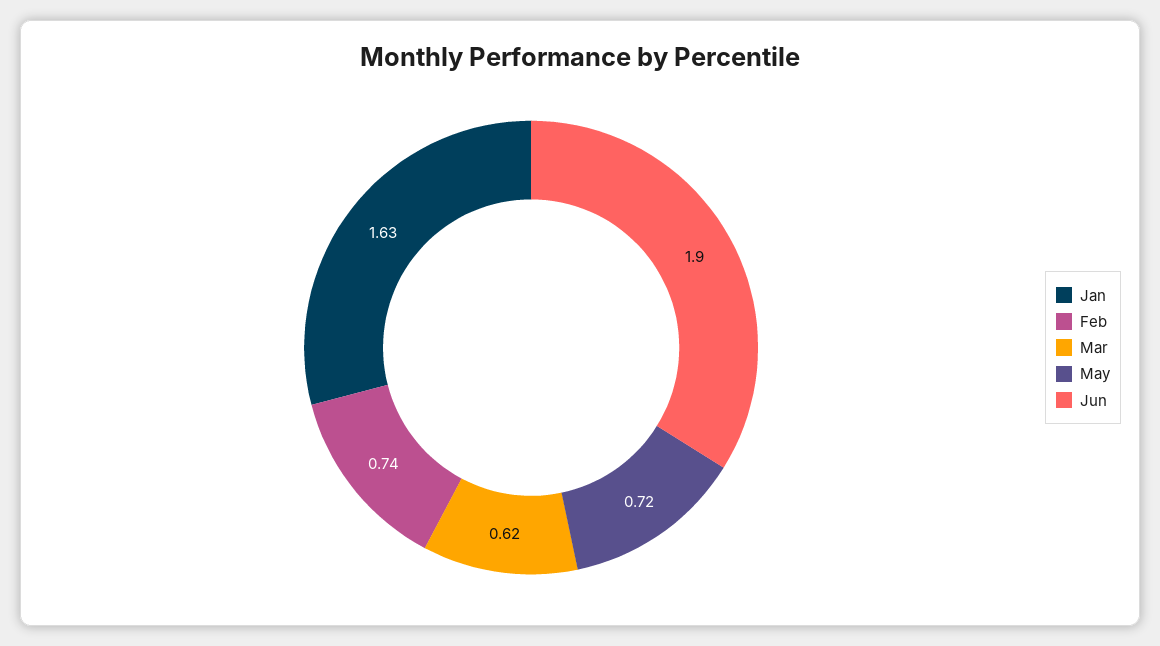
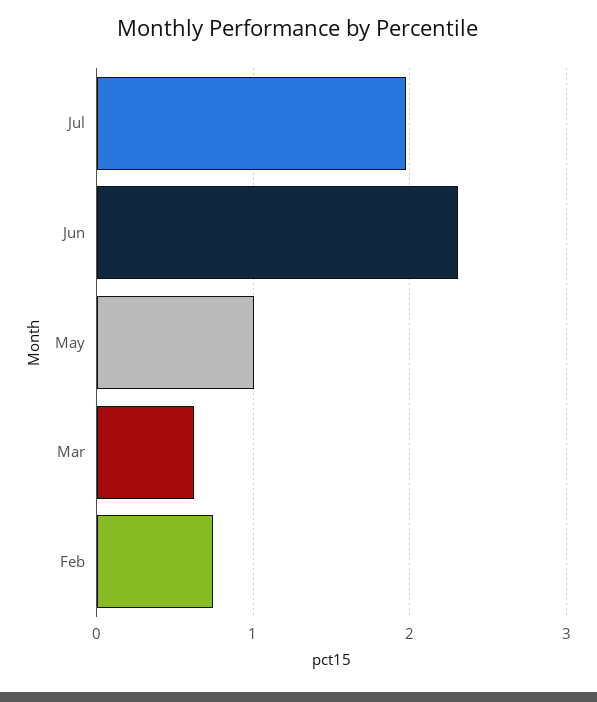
Jan: 1.63 -> none
May: 0.72 -> 1
Jun: 1.9 -> 2.3
Jul: none -> 2

